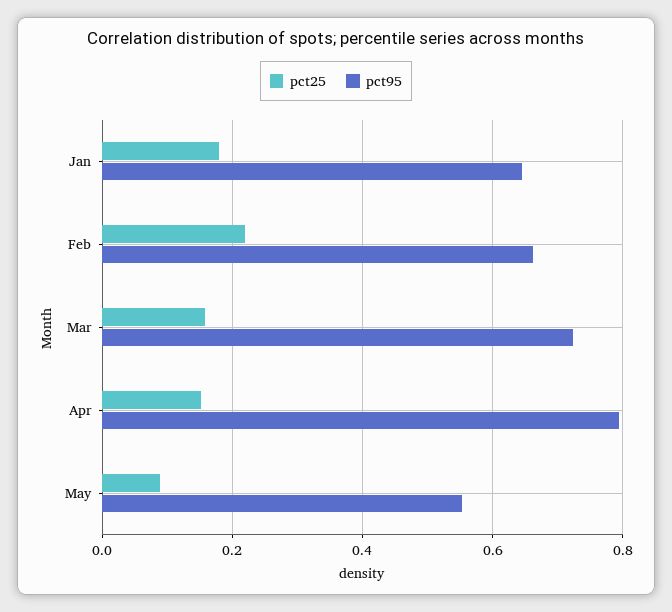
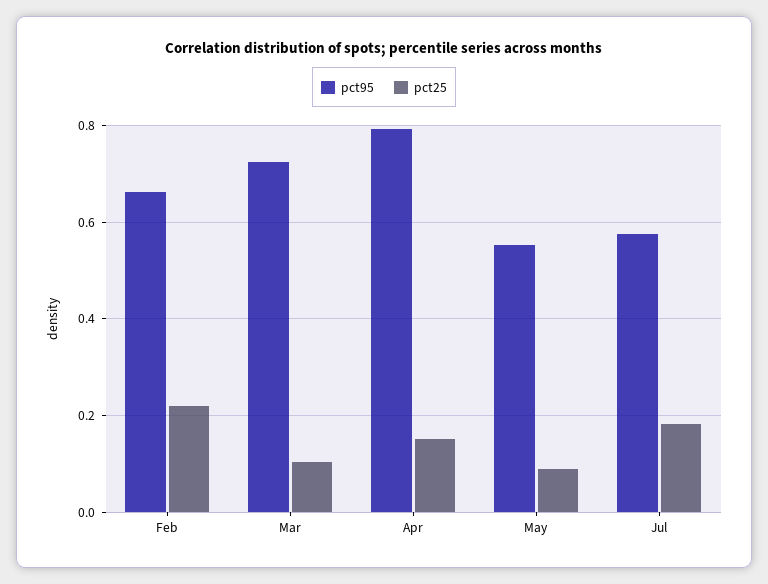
pct25, Jan: 0.18 -> none
pct95, Jan: 0.64 -> none
pct25, Mar: 0.16 -> 0.1
pct95, Jul: none -> 0.58
pct25, Jul: none -> 0.18

